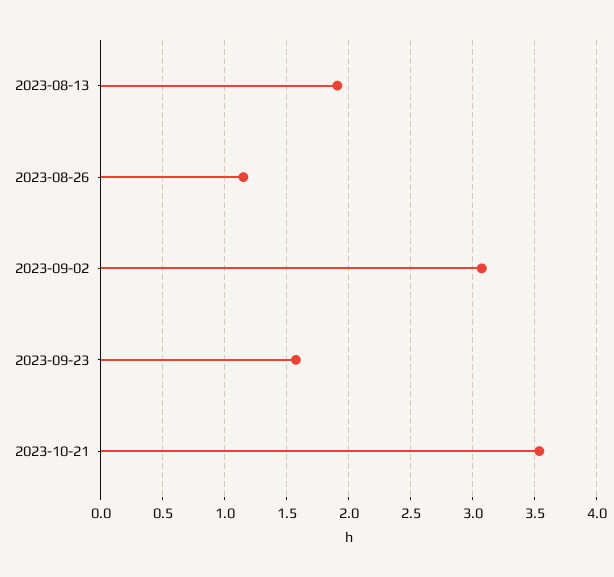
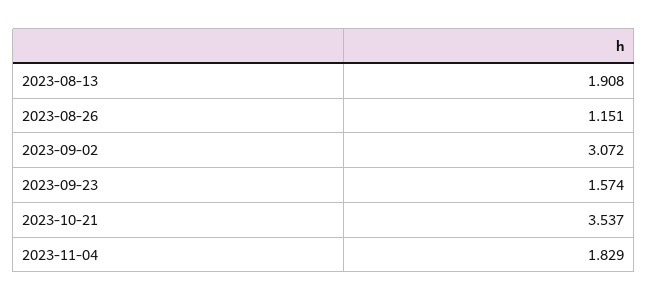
2023-11-04: none -> 1.829

